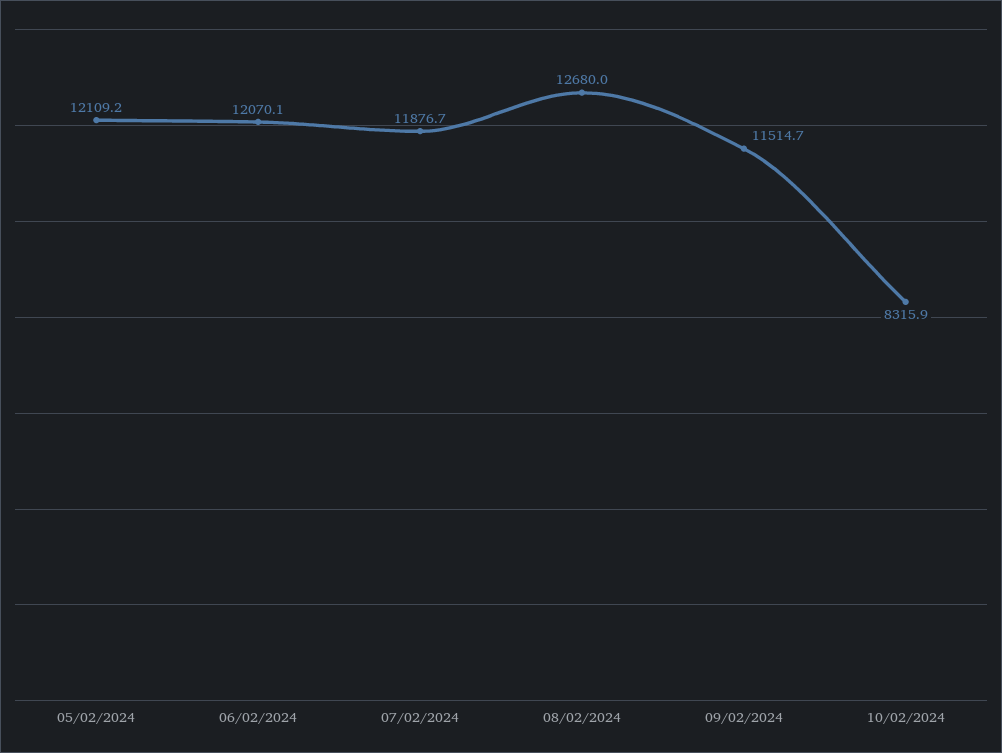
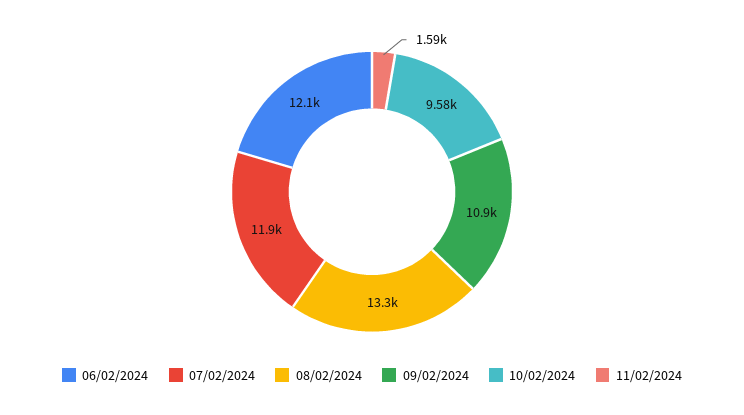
05/02/2024: 12109.2 -> none
08/02/2024: 12680 -> 13300
09/02/2024: 11514.7 -> 10900
10/02/2024: 8315.9 -> 9580
11/02/2024: none -> 1590

